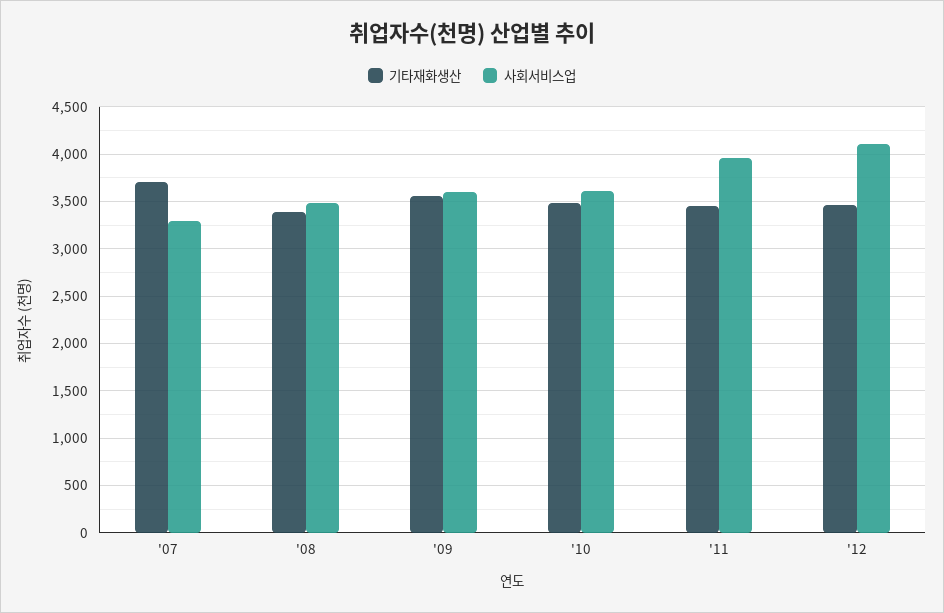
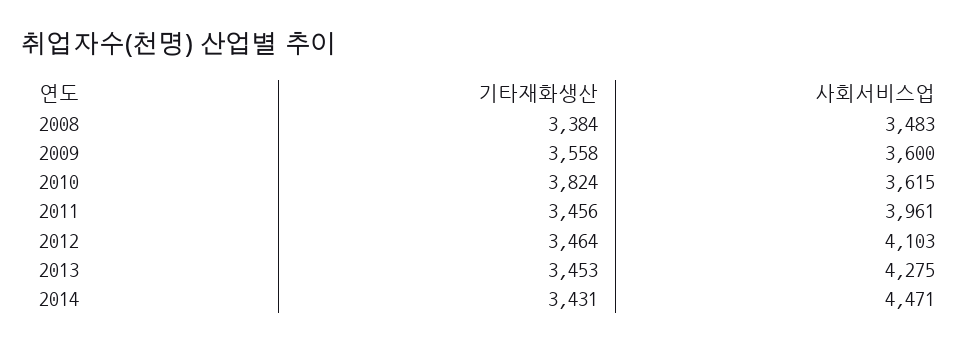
기타재화생산, '07: 3700 -> none
사회서비스업, '07: 3300 -> none
기타재화생산, '10: 3500 -> 3824
기타재화생산, 2013: none -> 3453
사회서비스업, 2013: none -> 4275
기타재화생산, 2014: none -> 3431
사회서비스업, 2014: none -> 4471

